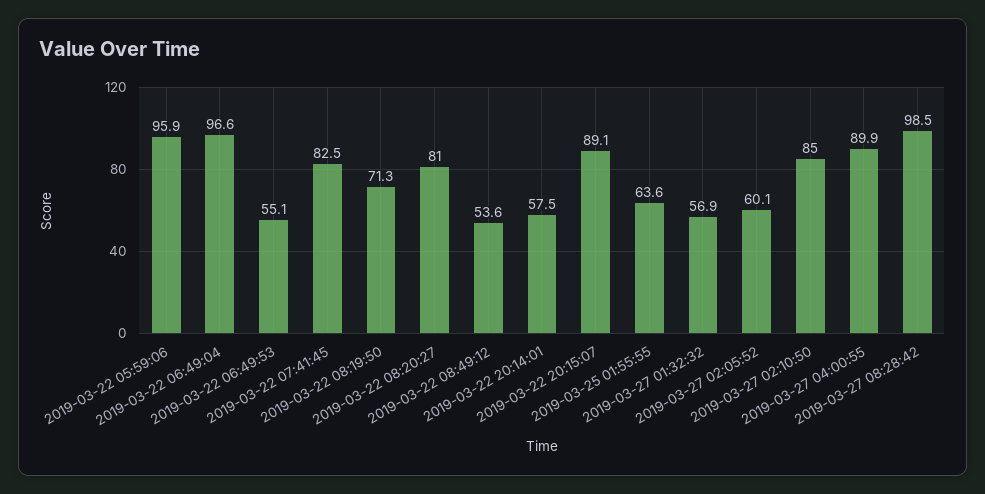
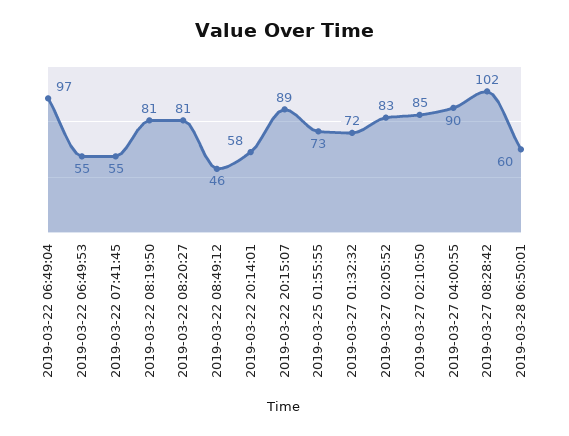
2019-03-22 05:59:06: 95.9 -> none
2019-03-22 07:41:45: 82.5 -> 55
2019-03-22 08:19:50: 71.3 -> 81
2019-03-22 08:49:12: 53.6 -> 46
2019-03-25 01:55:55: 63.6 -> 73
2019-03-27 01:32:32: 56.9 -> 72
2019-03-27 02:05:52: 60.1 -> 83
2019-03-27 08:28:42: 98.5 -> 102
2019-03-28 06:50:01: none -> 60

